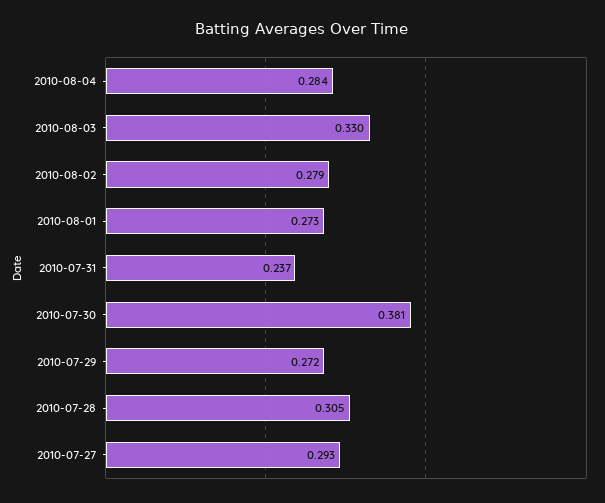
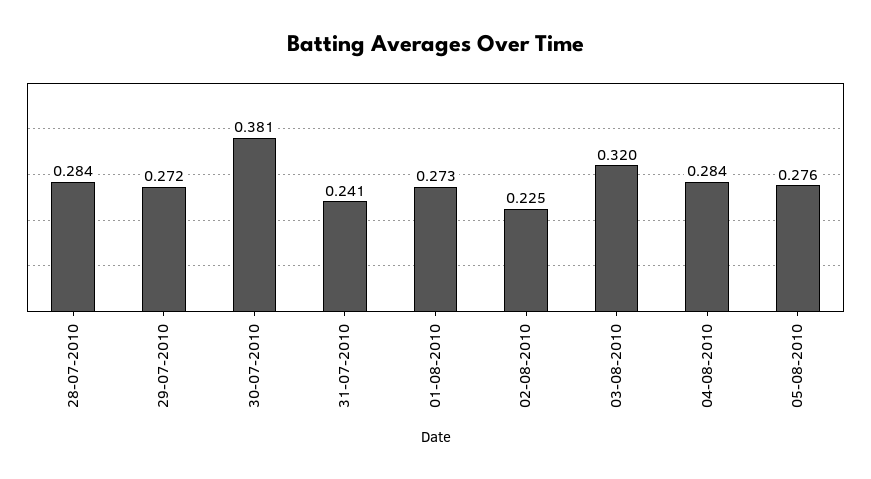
2010-08-03: 0.33 -> 0.32
2010-08-02: 0.279 -> 0.225
2010-07-31: 0.237 -> 0.241
2010-07-28: 0.305 -> 0.284
2010-07-27: 0.293 -> none
05-08-2010: none -> 0.276

